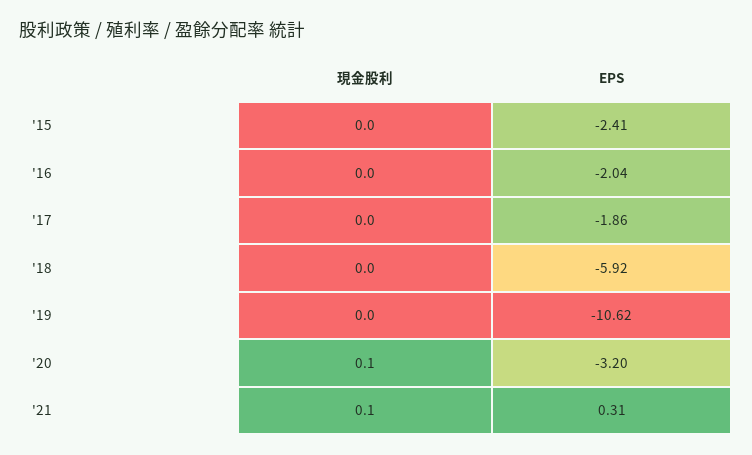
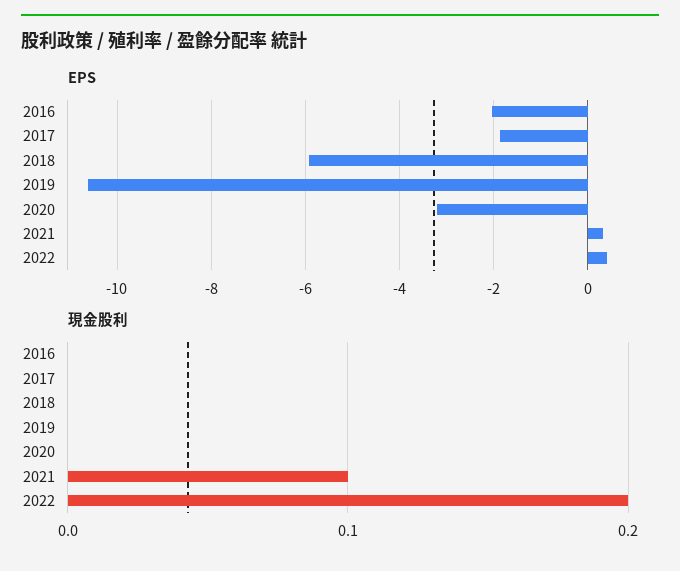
現金股利, '15: 0 -> none
EPS, '15: -2.41 -> none
現金股利, '20: 0.1 -> 0
EPS, 2022: none -> 0.4
現金股利, 2022: none -> 0.2

